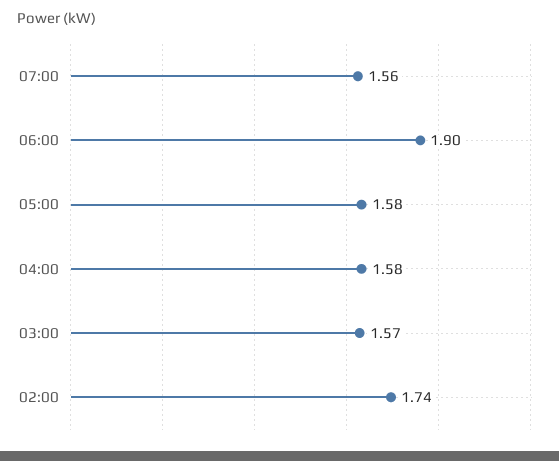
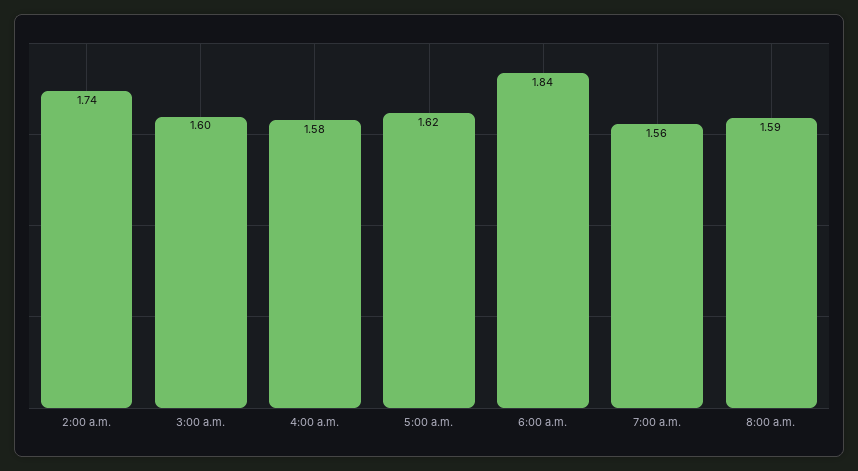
06:00: 1.9 -> 1.84
05:00: 1.58 -> 1.62
03:00: 1.57 -> 1.6
8:00 a.m.: none -> 1.59

